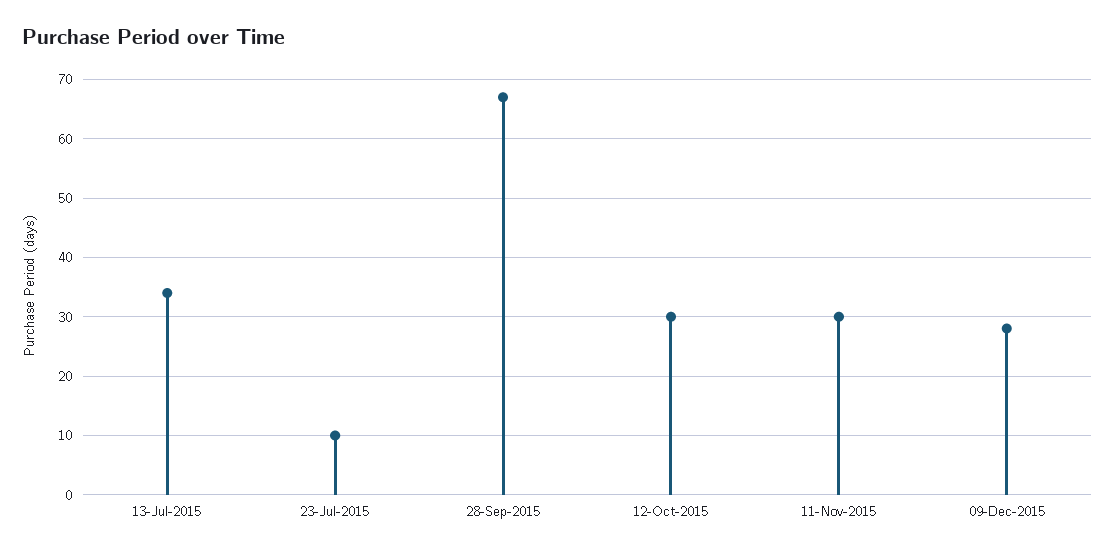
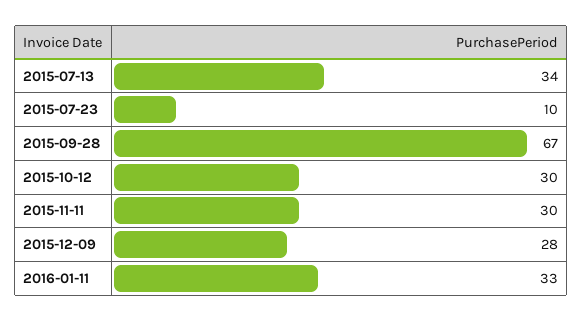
2016-01-11: none -> 33

